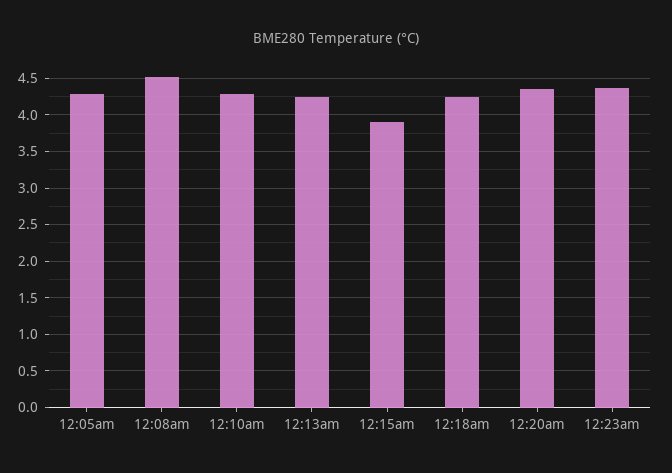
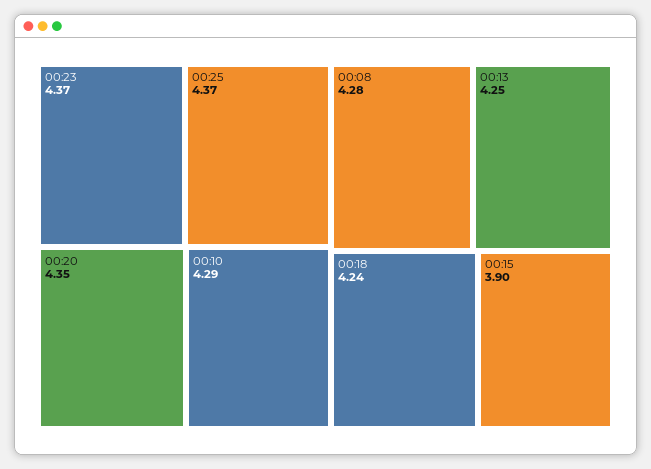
12:05am: 4.3 -> none
12:08am: 4.5 -> 4.28
00:25: none -> 4.37

